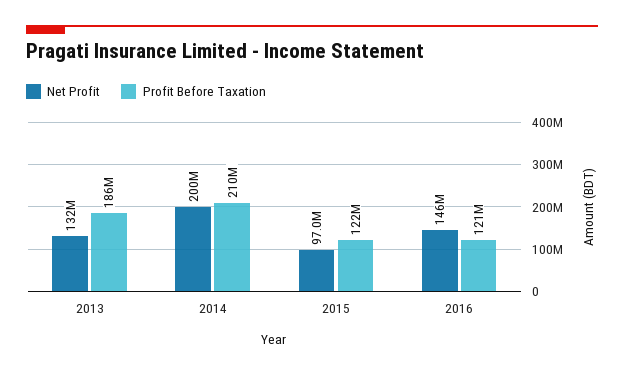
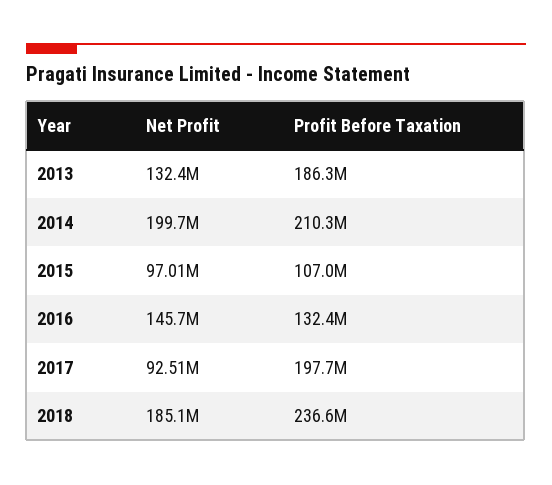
Profit Before Taxation, 2015: 122000000 -> 107000000
Profit Before Taxation, 2016: 121000000 -> 132400000
Net Profit, 2017: none -> 92510000
Profit Before Taxation, 2017: none -> 197700000
Net Profit, 2018: none -> 185100000
Profit Before Taxation, 2018: none -> 236600000

